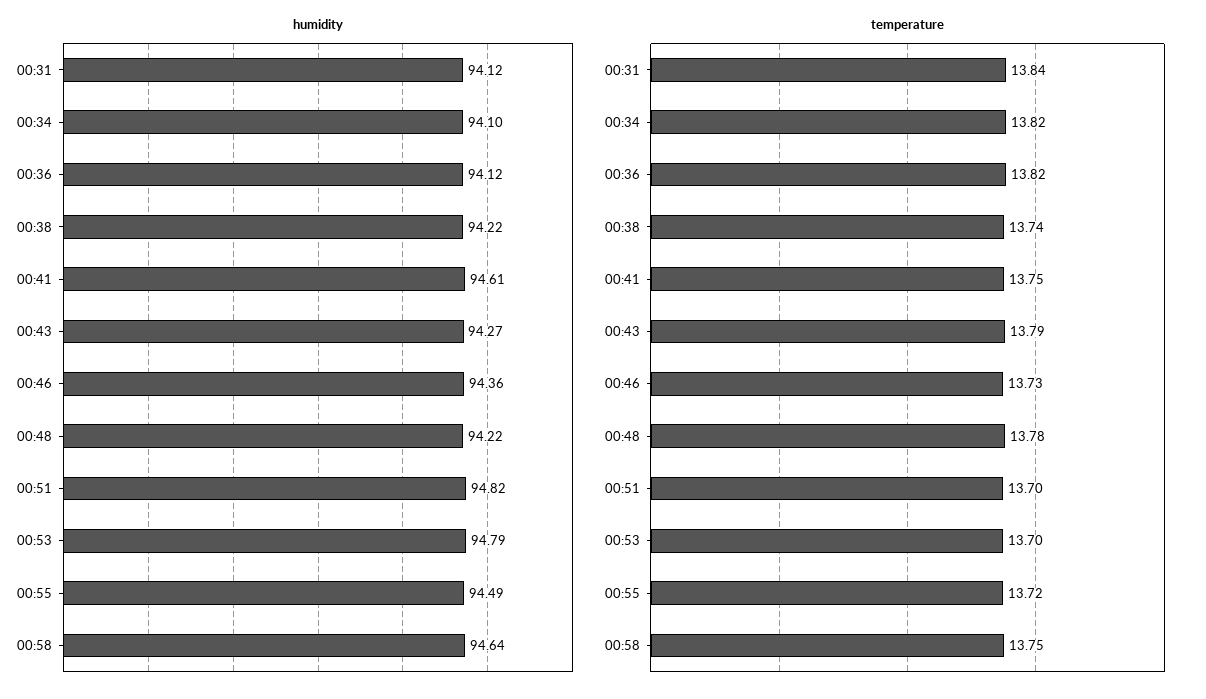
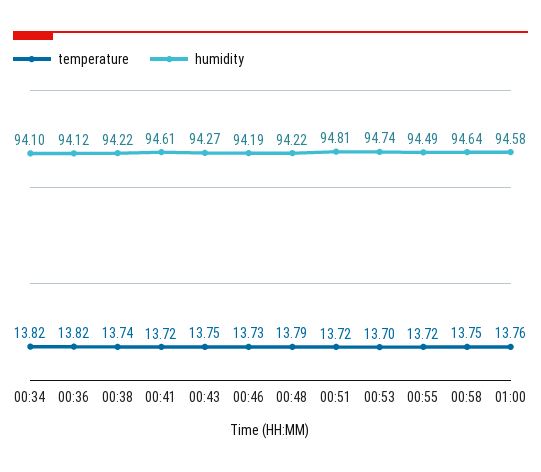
humidity, 00:31: 94.12 -> none
humidity, 00:46: 94.36 -> 94.19
humidity, 00:51: 94.82 -> 94.81
humidity, 00:53: 94.79 -> 94.74
temperature, 00:31: 13.84 -> none
temperature, 00:41: 13.75 -> 13.72
temperature, 00:43: 13.79 -> 13.75
temperature, 00:48: 13.78 -> 13.79
temperature, 00:51: 13.7 -> 13.72
temperature, 01:00: none -> 13.76
humidity, 01:00: none -> 94.58

